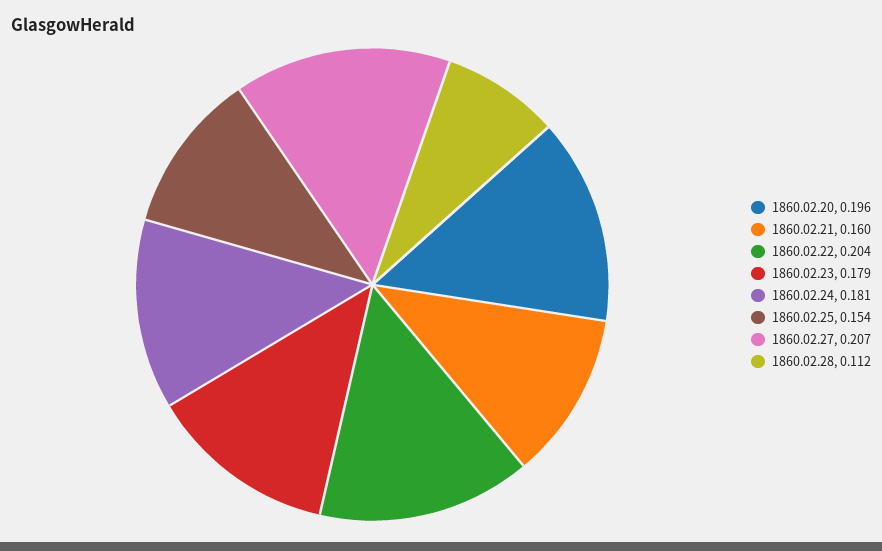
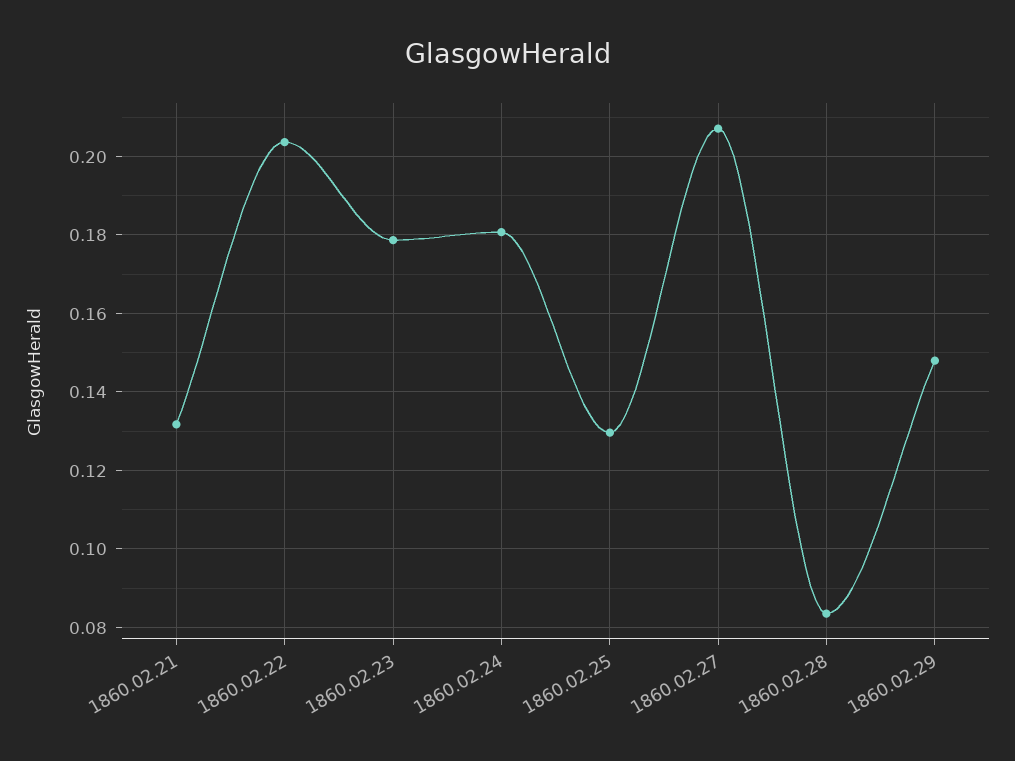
1860.02.20: 0.196 -> none
1860.02.21: 0.16 -> 0.132
1860.02.25: 0.154 -> 0.13
1860.02.28: 0.112 -> 0.084
1860.02.29: none -> 0.148

